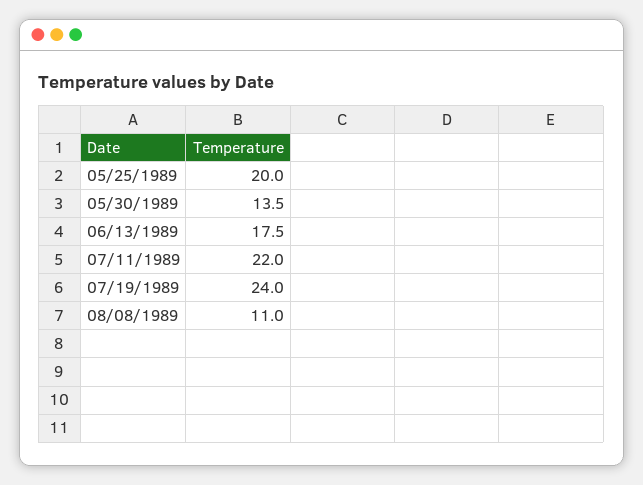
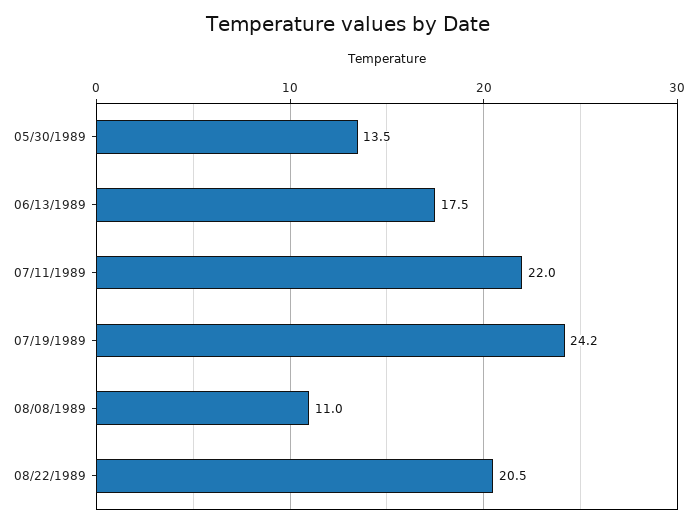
05/25/1989: 20 -> none
07/19/1989: 24 -> 24.2
08/22/1989: none -> 20.5

